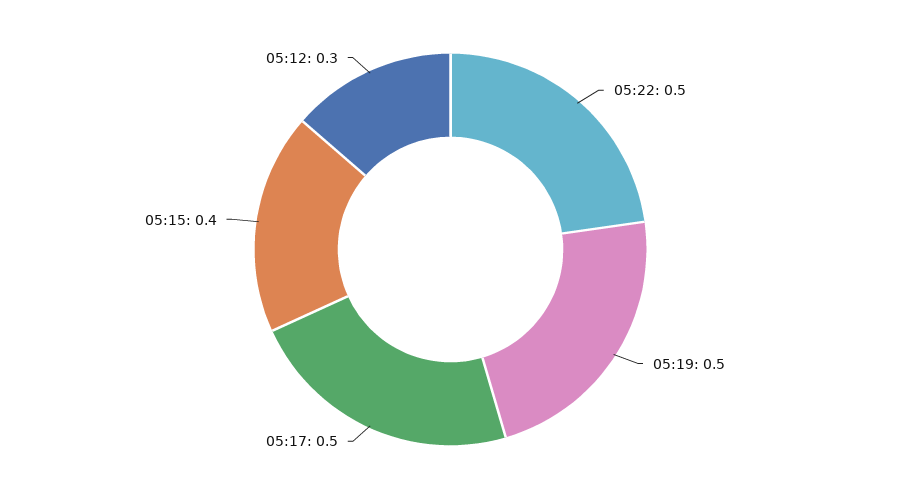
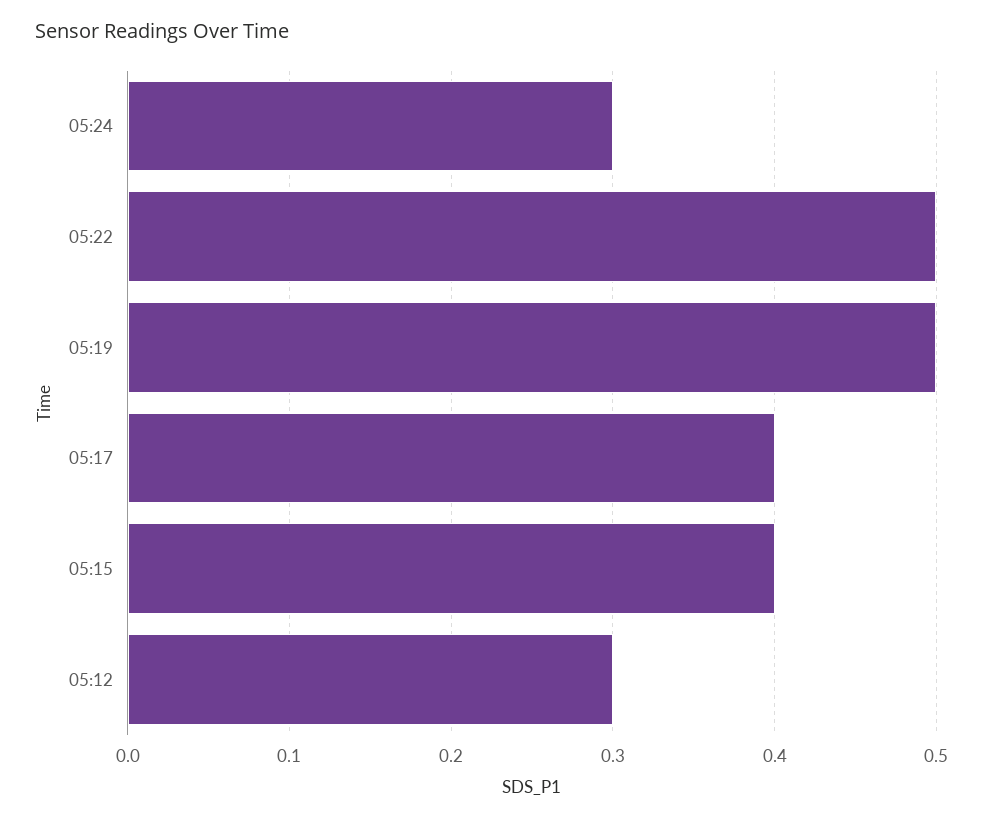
05:17: 0.5 -> 0.4
05:24: none -> 0.3

